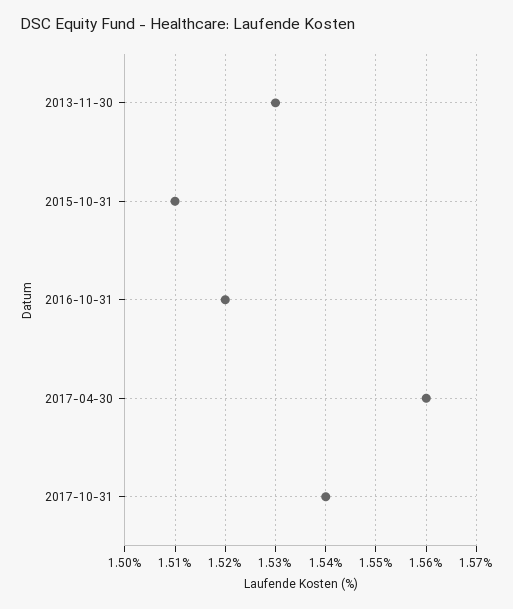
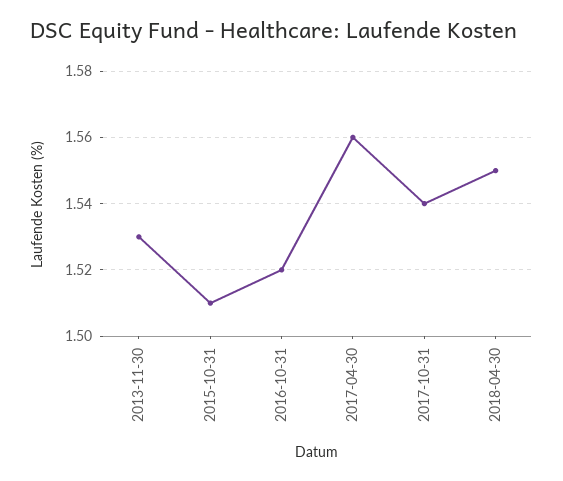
2018-04-30: none -> 1.55

